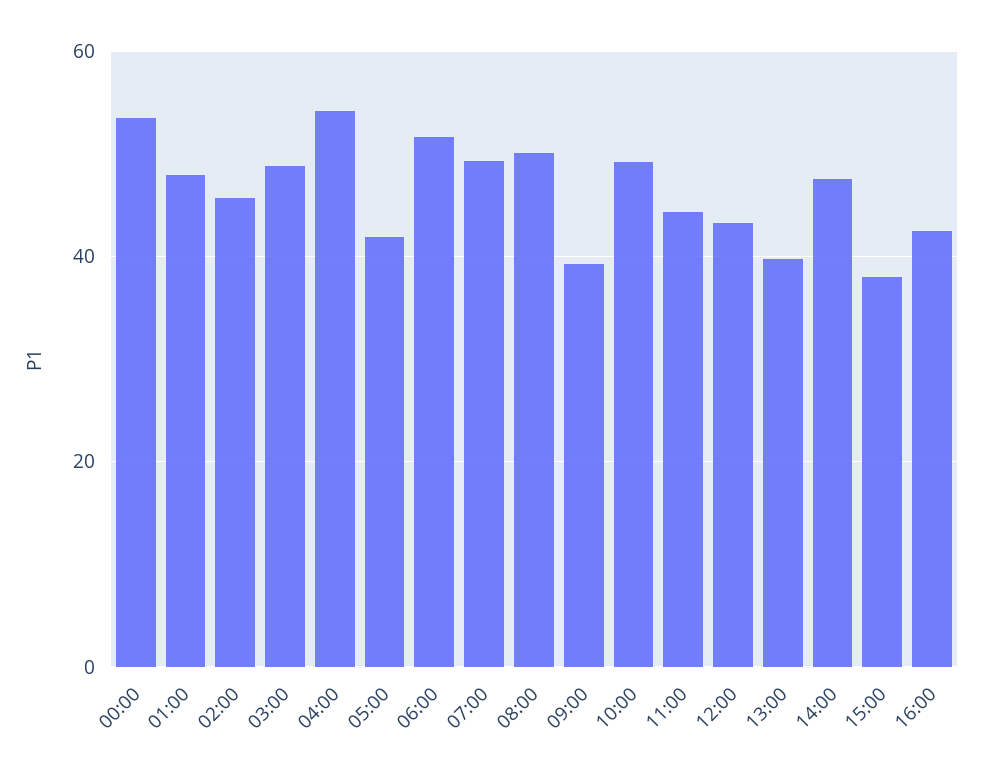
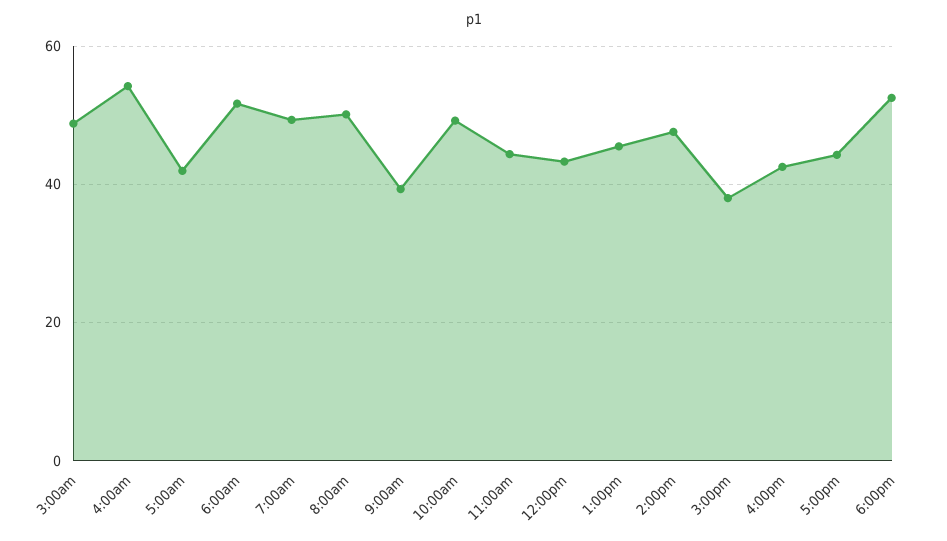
00:00: 54 -> none
01:00: 48 -> none
02:00: 46 -> none
13:00: 40 -> 46
5:00pm: none -> 44
6:00pm: none -> 52

